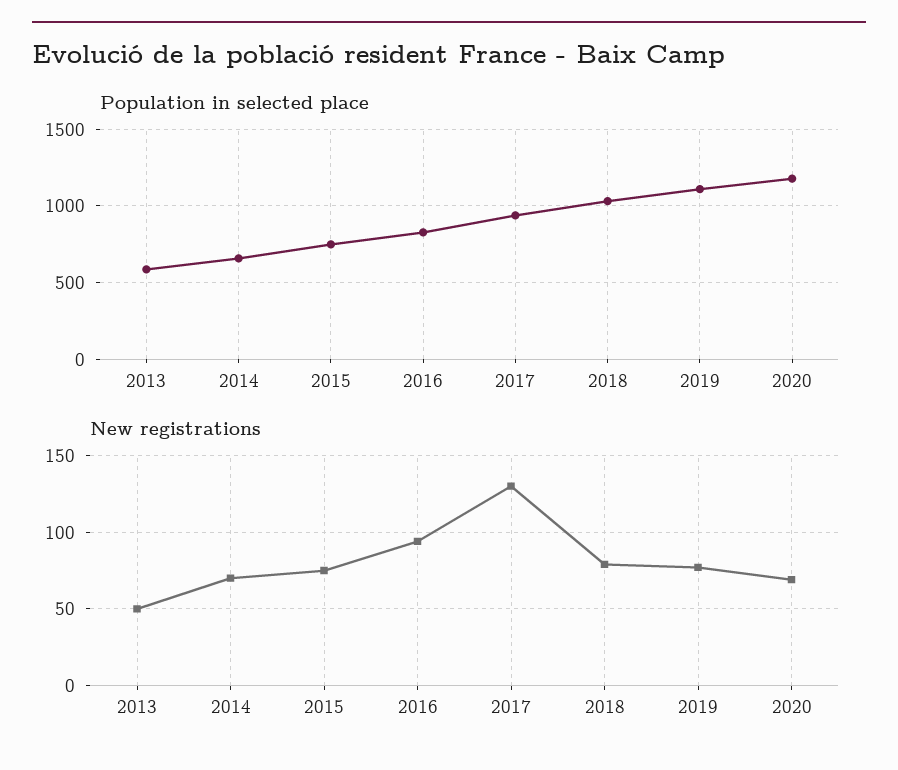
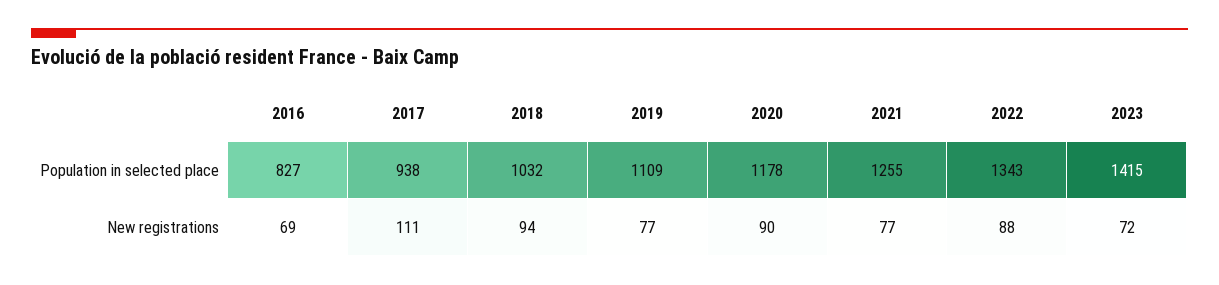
Population in selected place, 2013: 600 -> none
Population in selected place, 2014: 650 -> none
Population in selected place, 2015: 750 -> none
New registrations, 2013: 50 -> none
New registrations, 2014: 70 -> none
New registrations, 2015: 75 -> none
New registrations, 2016: 95 -> 69
New registrations, 2017: 130 -> 111
New registrations, 2018: 80 -> 94
New registrations, 2020: 70 -> 90
Population in selected place, 2021: none -> 1255
Population in selected place, 2022: none -> 1343
Population in selected place, 2023: none -> 1415
New registrations, 2021: none -> 77
New registrations, 2022: none -> 88
New registrations, 2023: none -> 72

